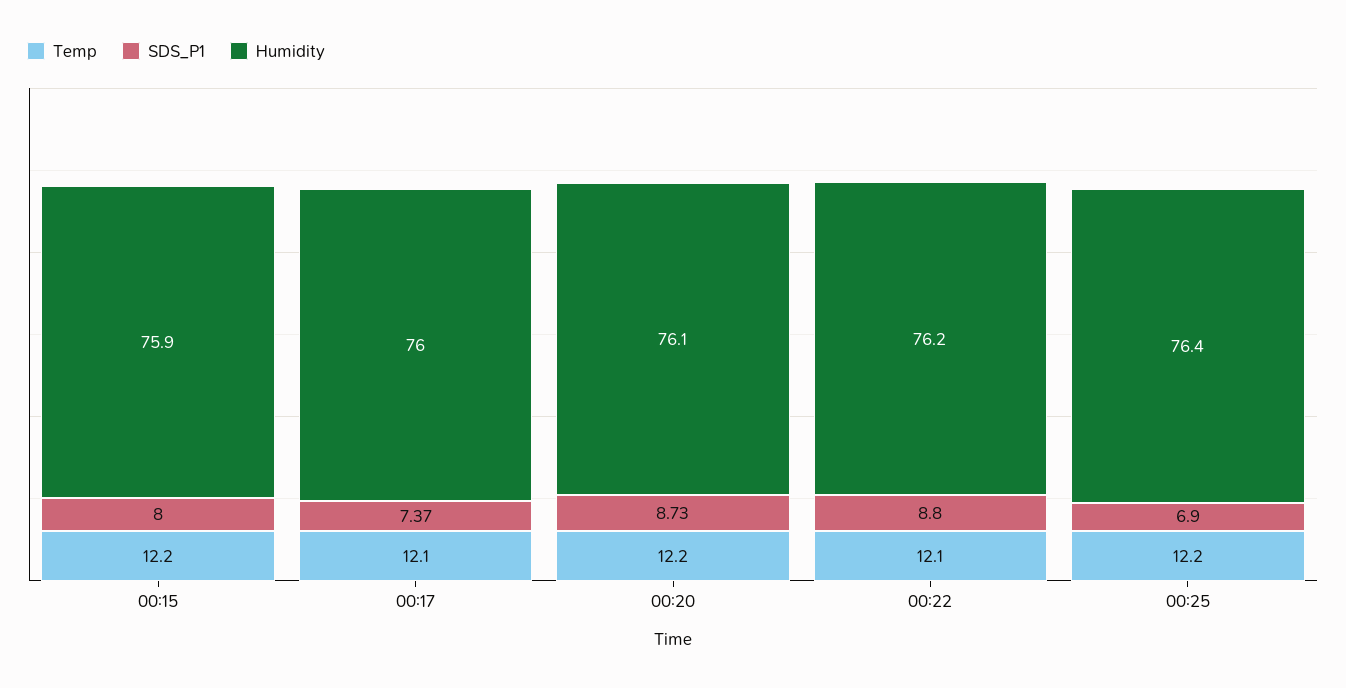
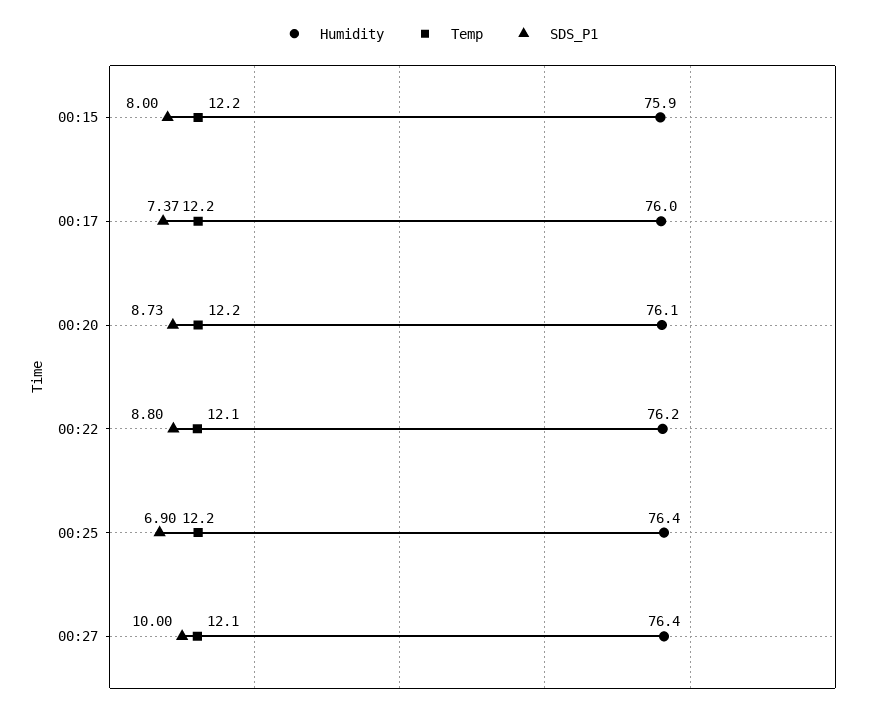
Temp, 00:17: 12.1 -> 12.2
Humidity, 00:27: none -> 76.4
Temp, 00:27: none -> 12.1
SDS_P1, 00:27: none -> 10

